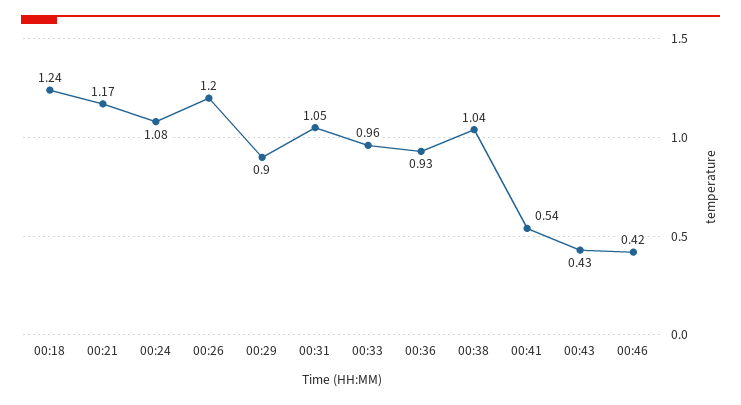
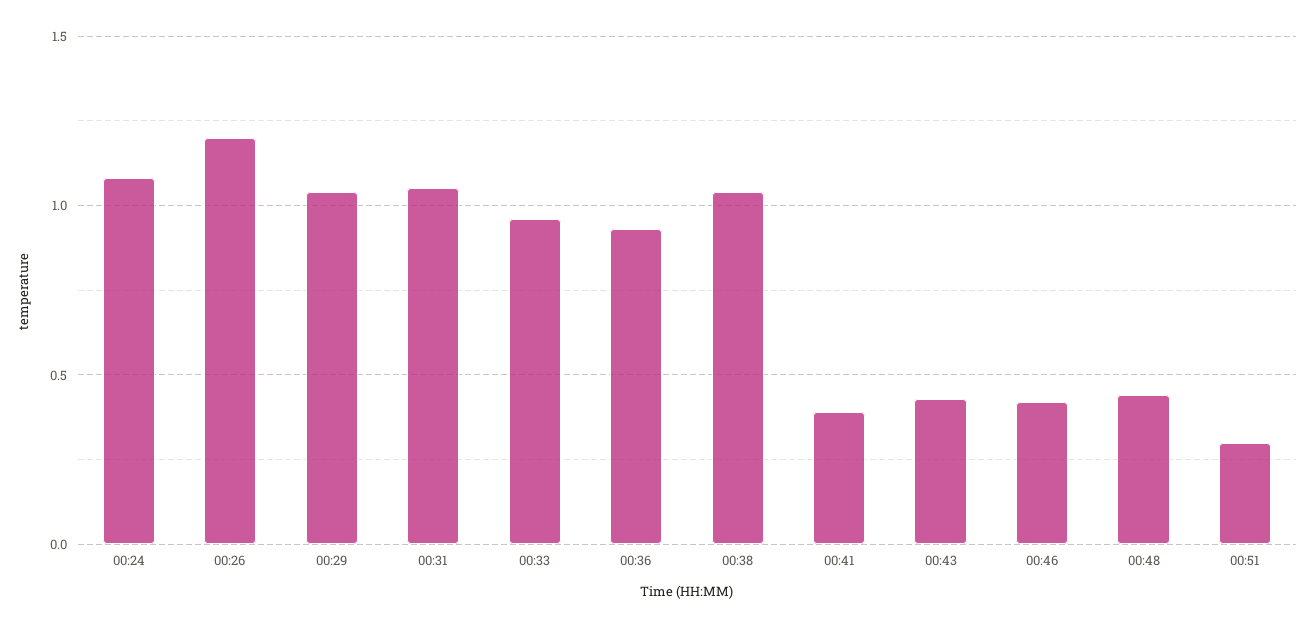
00:18: 1.24 -> none
00:21: 1.17 -> none
00:29: 0.9 -> 1.05
00:41: 0.54 -> 0.4
00:48: none -> 0.45
00:51: none -> 0.3

